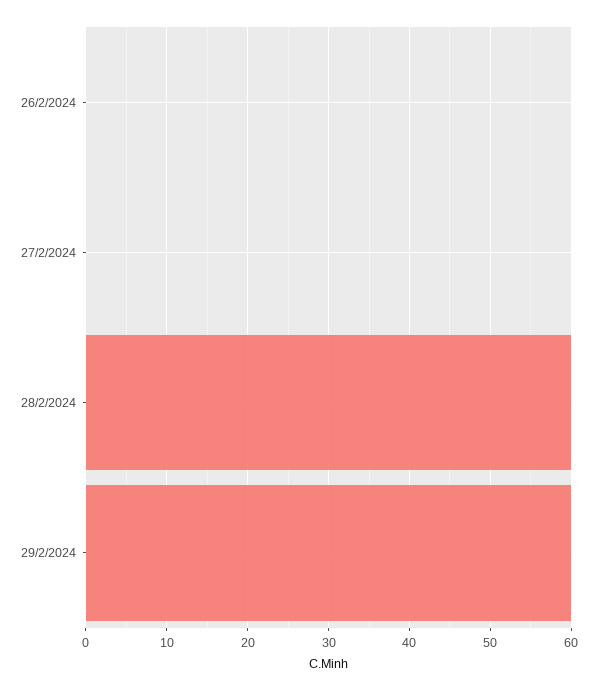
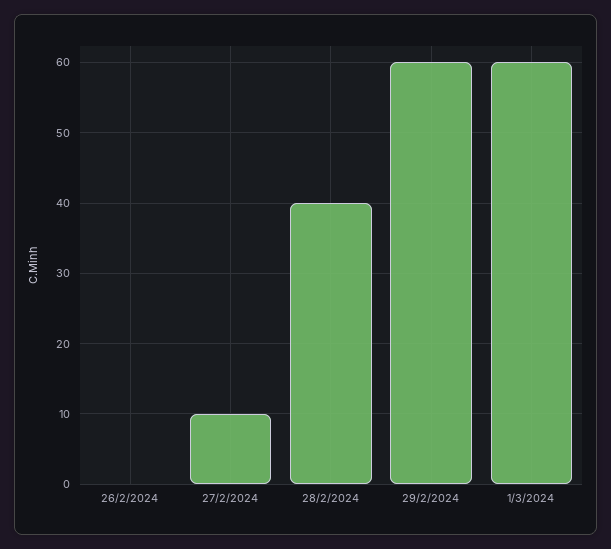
27/2/2024: 0 -> 10
28/2/2024: 60 -> 40
1/3/2024: none -> 60

